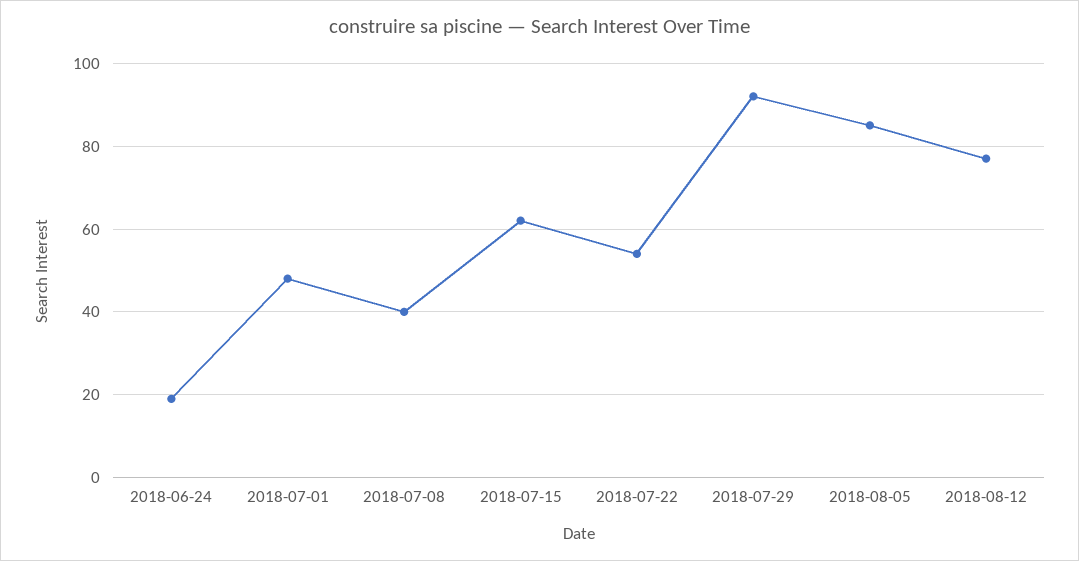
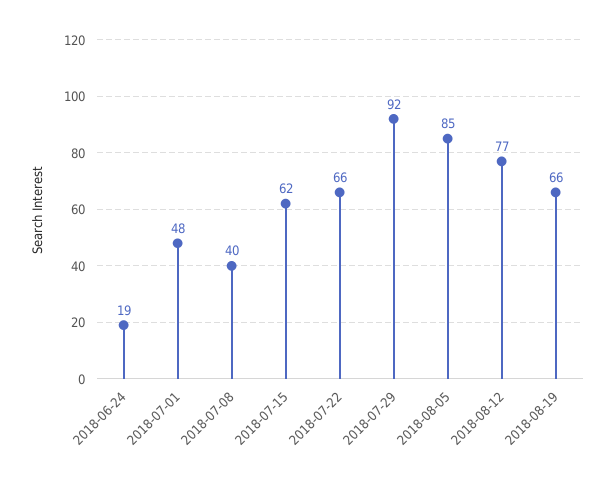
2018-07-22: 55 -> 66
2018-08-19: none -> 66

